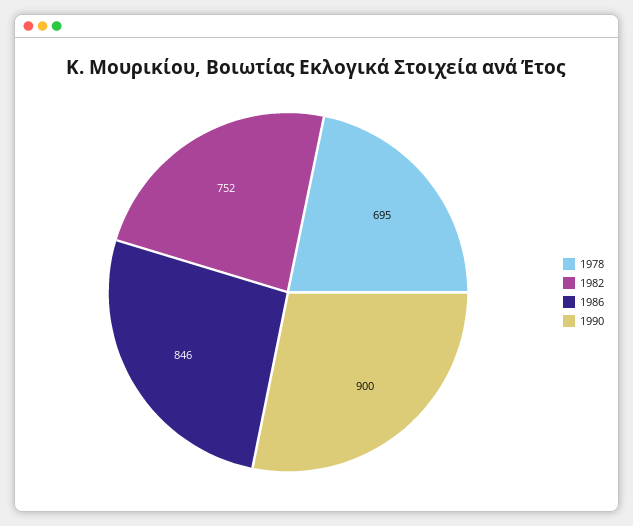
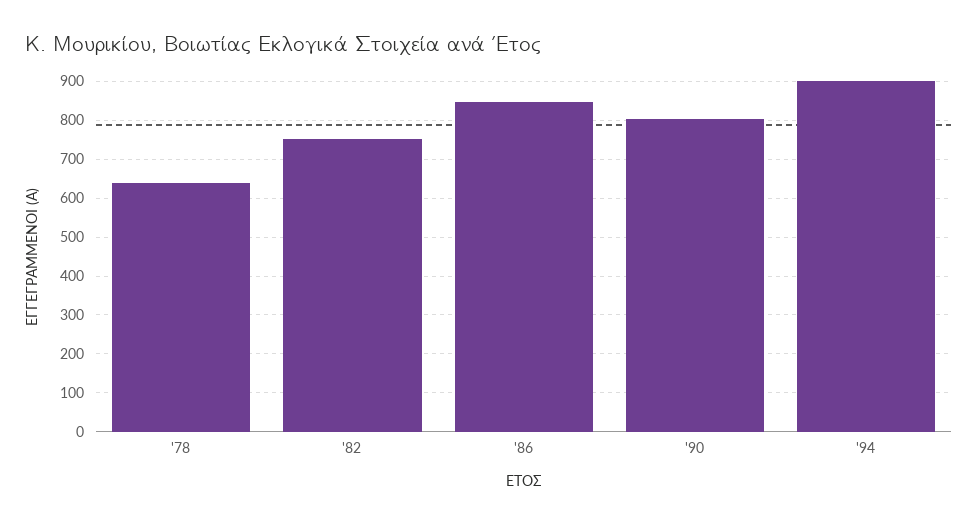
1978: 695 -> 640
1990: 900 -> 800
'94: none -> 900

